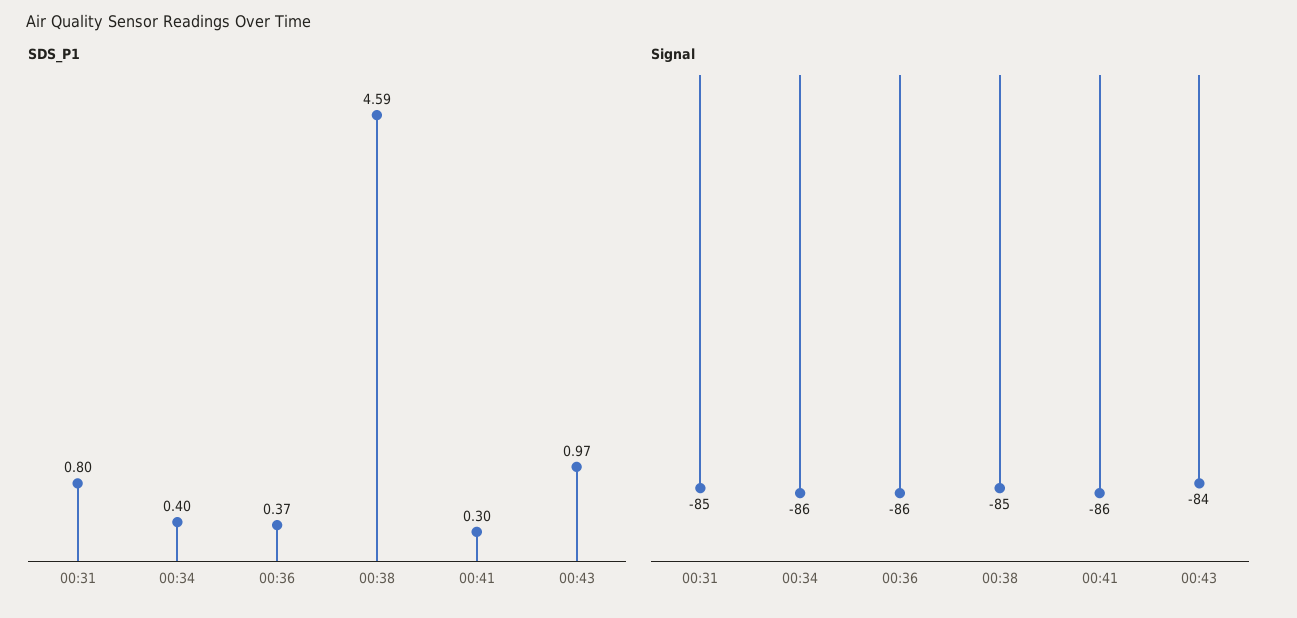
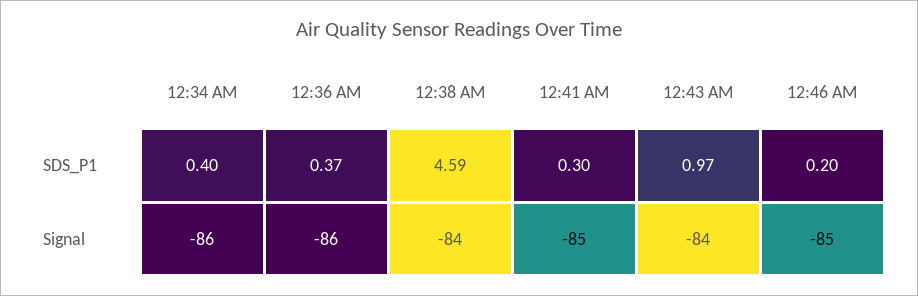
SDS_P1, 00:31: 0.8 -> none
Signal, 00:31: -85 -> none
Signal, 00:38: -85 -> -84
Signal, 00:41: -86 -> -85
SDS_P1, 12:46 AM: none -> 0.2
Signal, 12:46 AM: none -> -85

